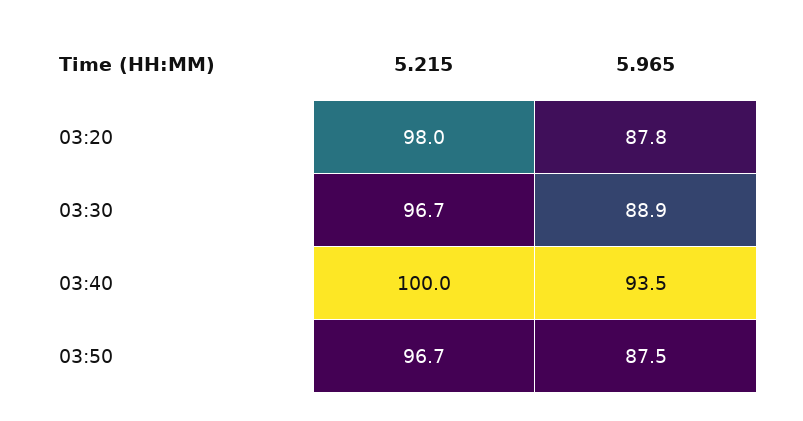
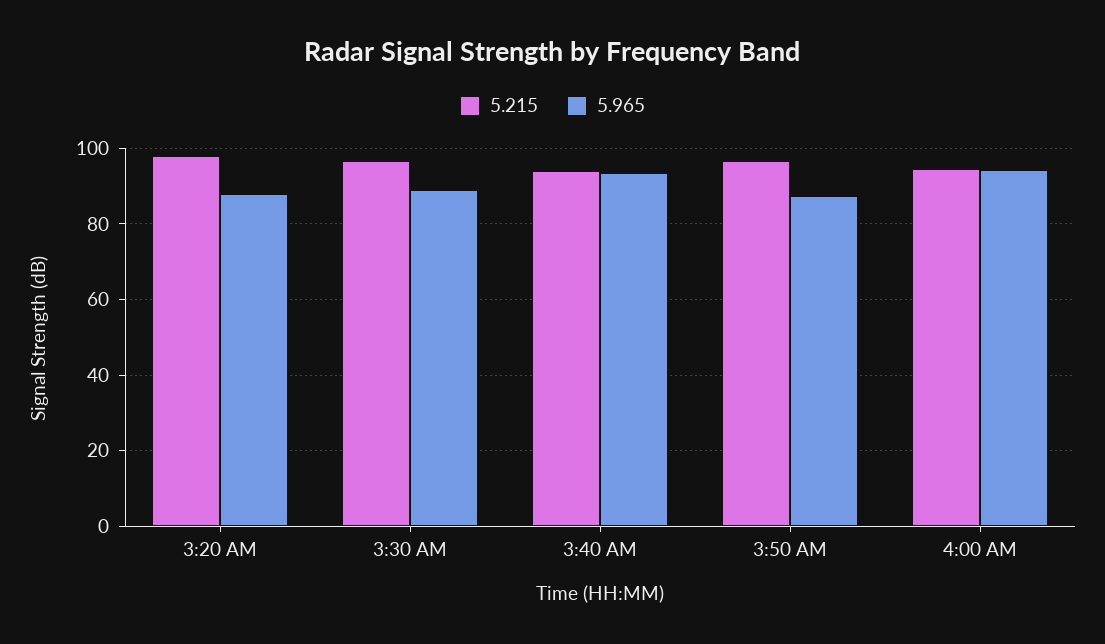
5.215, 03:40: 100 -> 94
5.215, 4:00 AM: none -> 94
5.965, 4:00 AM: none -> 94

